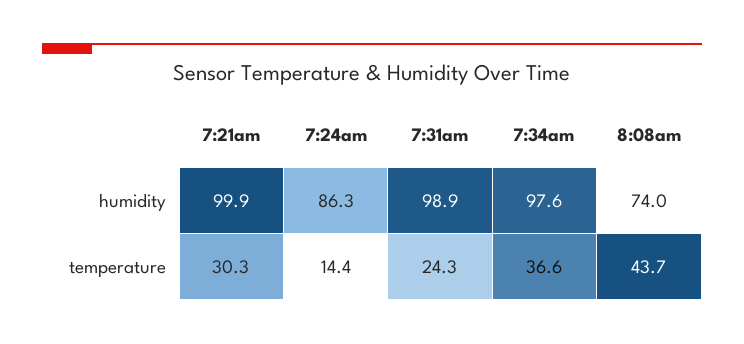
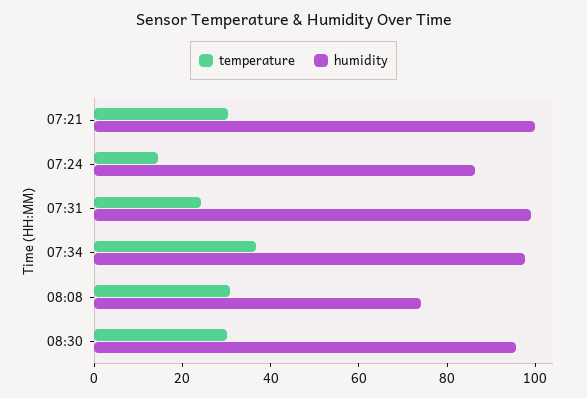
temperature, 8:08am: 43.7 -> 30
temperature, 08:30: none -> 30
humidity, 08:30: none -> 95

